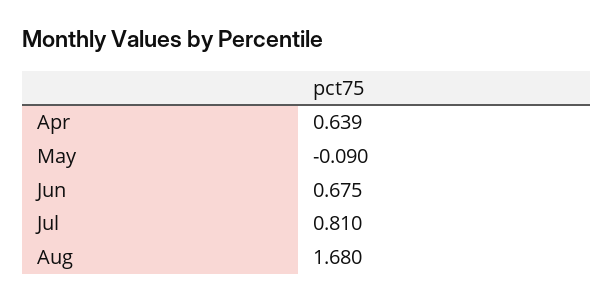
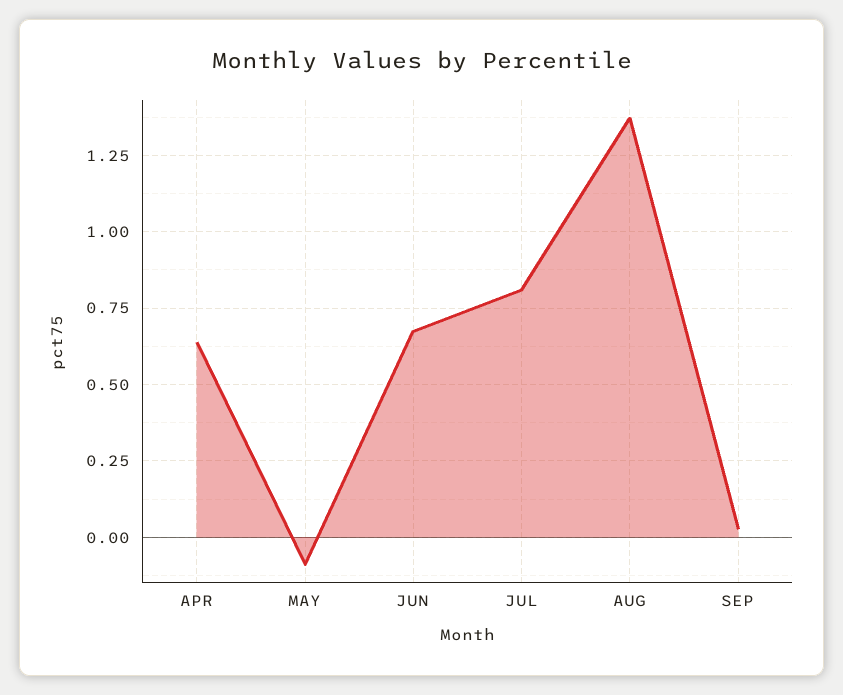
Aug: 1.68 -> 1.375
SEP: none -> 0.025

